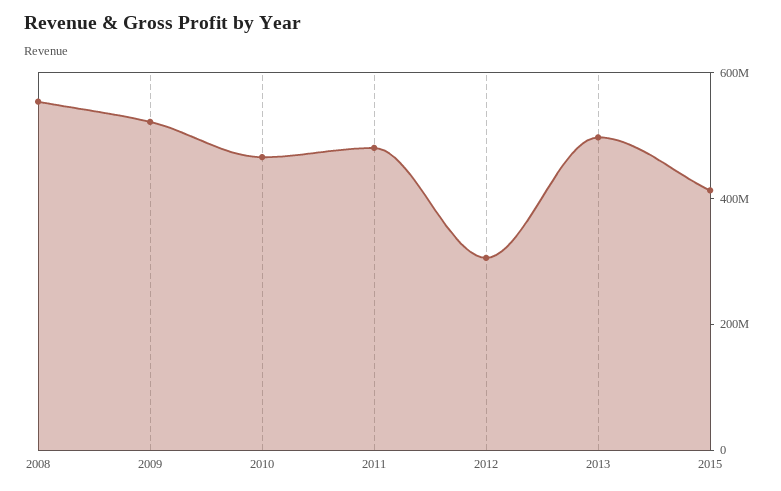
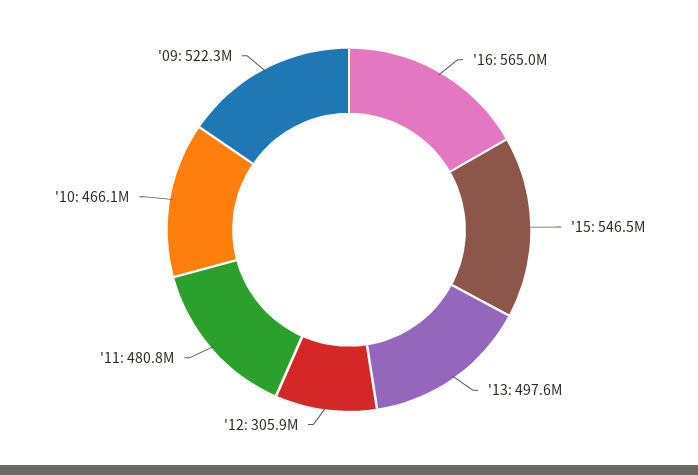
2008: 550000000 -> none
2015: 400000000 -> 546500000
'16: none -> 565000000

